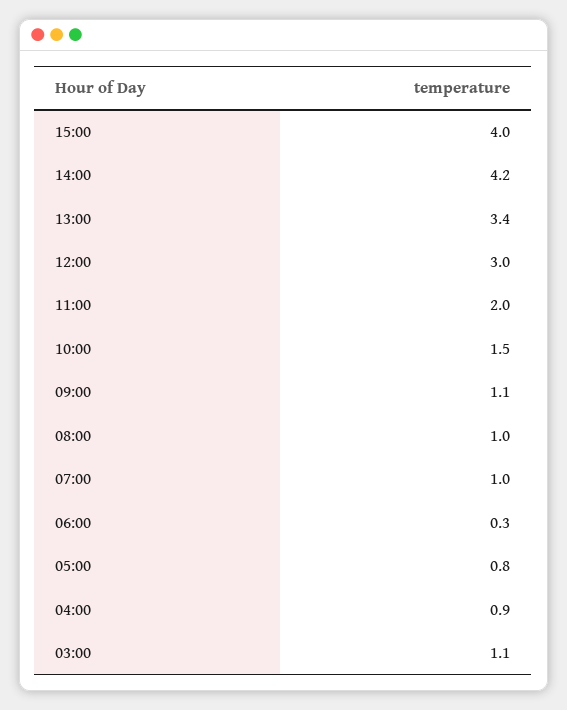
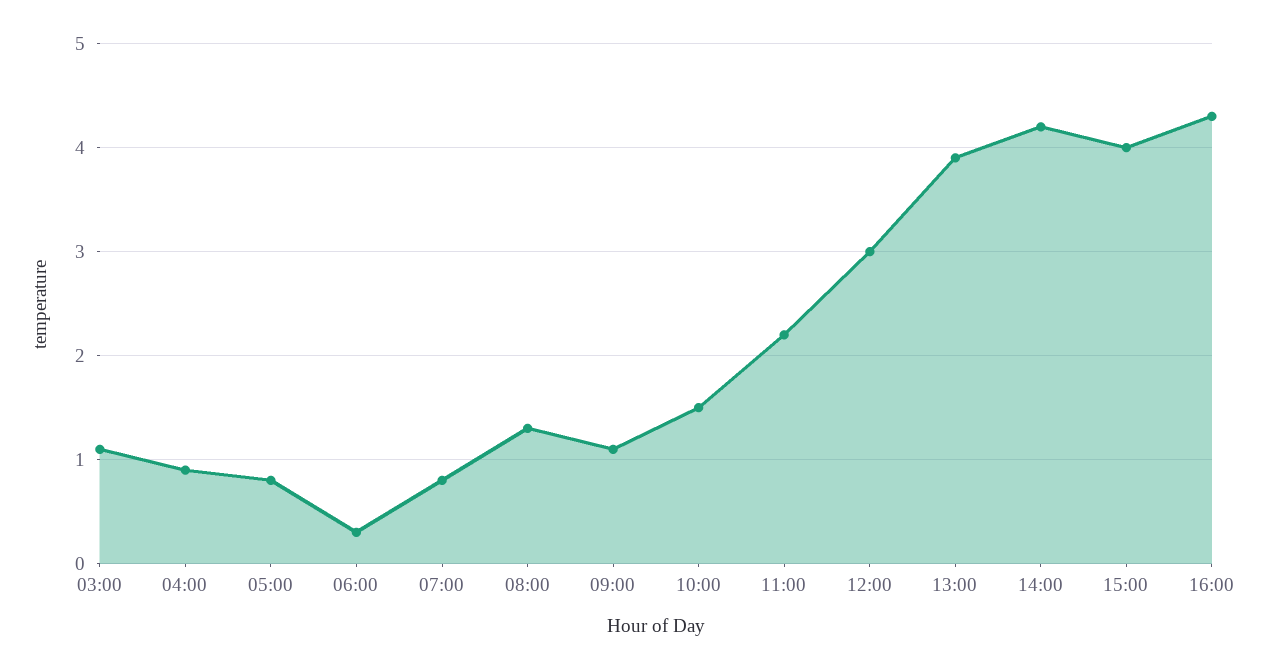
13:00: 3.4 -> 3.9
11:00: 2 -> 2.2
08:00: 1 -> 1.3
07:00: 1 -> 0.8
16:00: none -> 4.3

